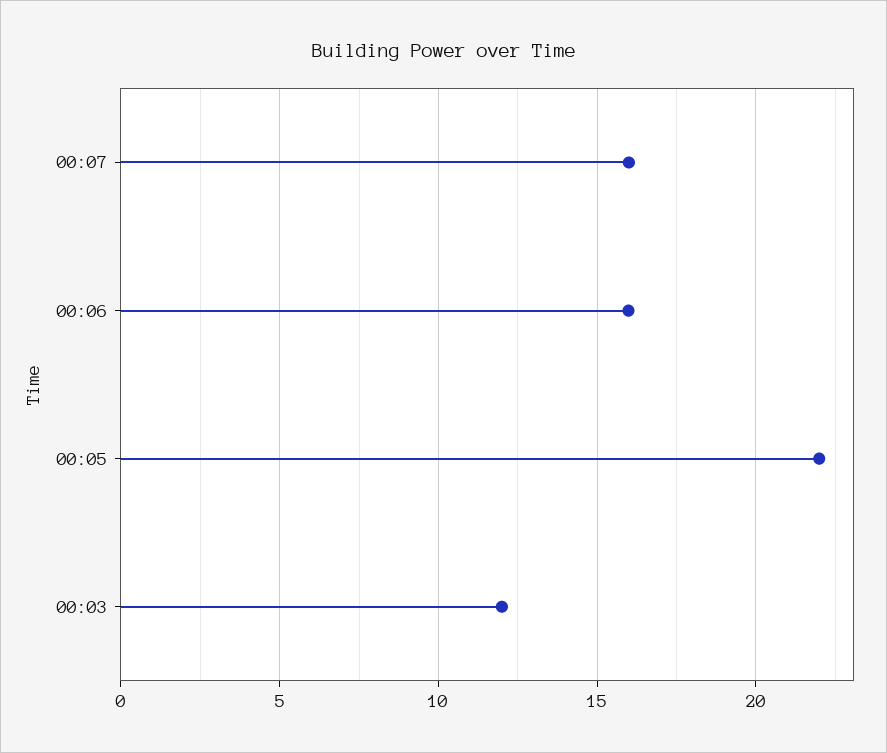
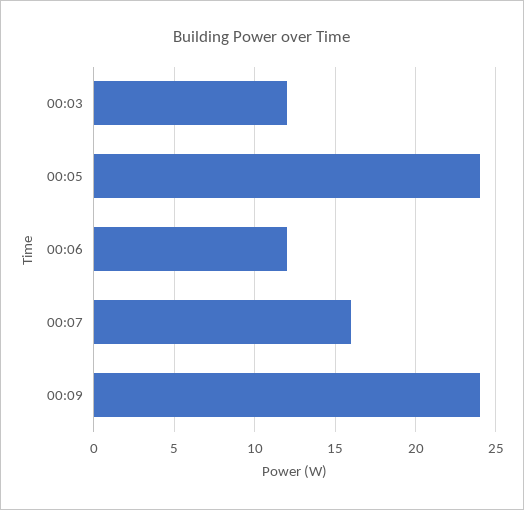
00:06: 16 -> 12
00:05: 22 -> 24
00:09: none -> 24

